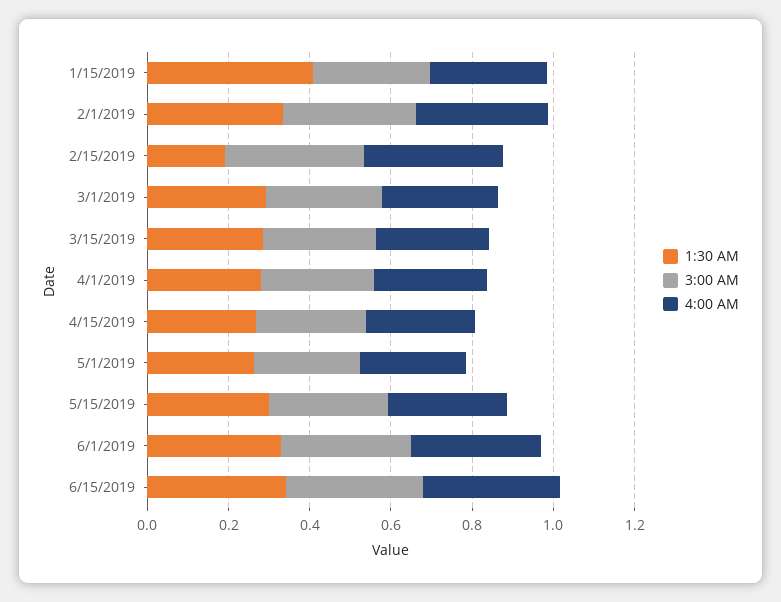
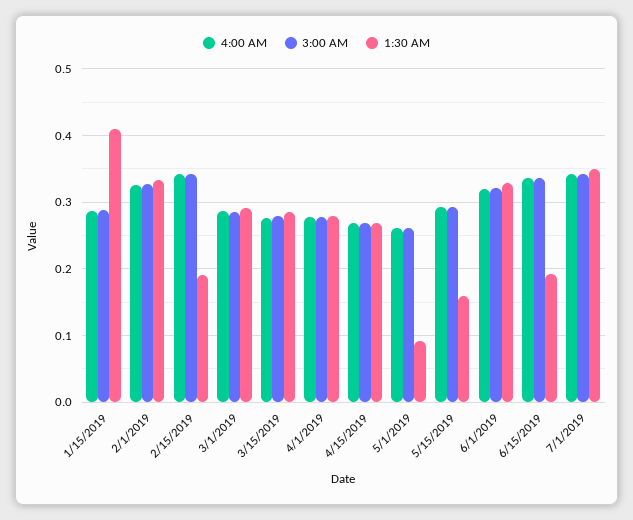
1:30 AM, 5/1/2019: 0.25 -> 0.09
1:30 AM, 5/15/2019: 0.3 -> 0.16
1:30 AM, 6/15/2019: 0.35 -> 0.19
4:00 AM, 7/1/2019: none -> 0.34
3:00 AM, 7/1/2019: none -> 0.34
1:30 AM, 7/1/2019: none -> 0.35

